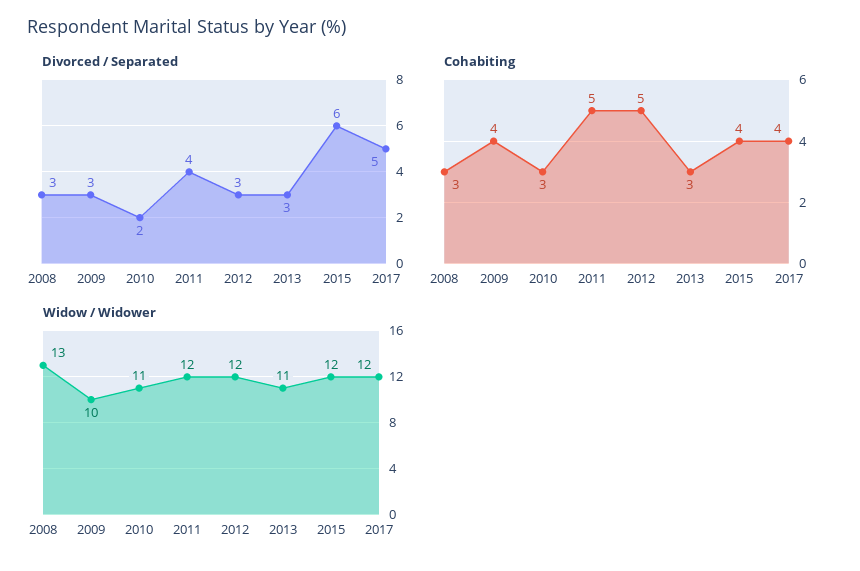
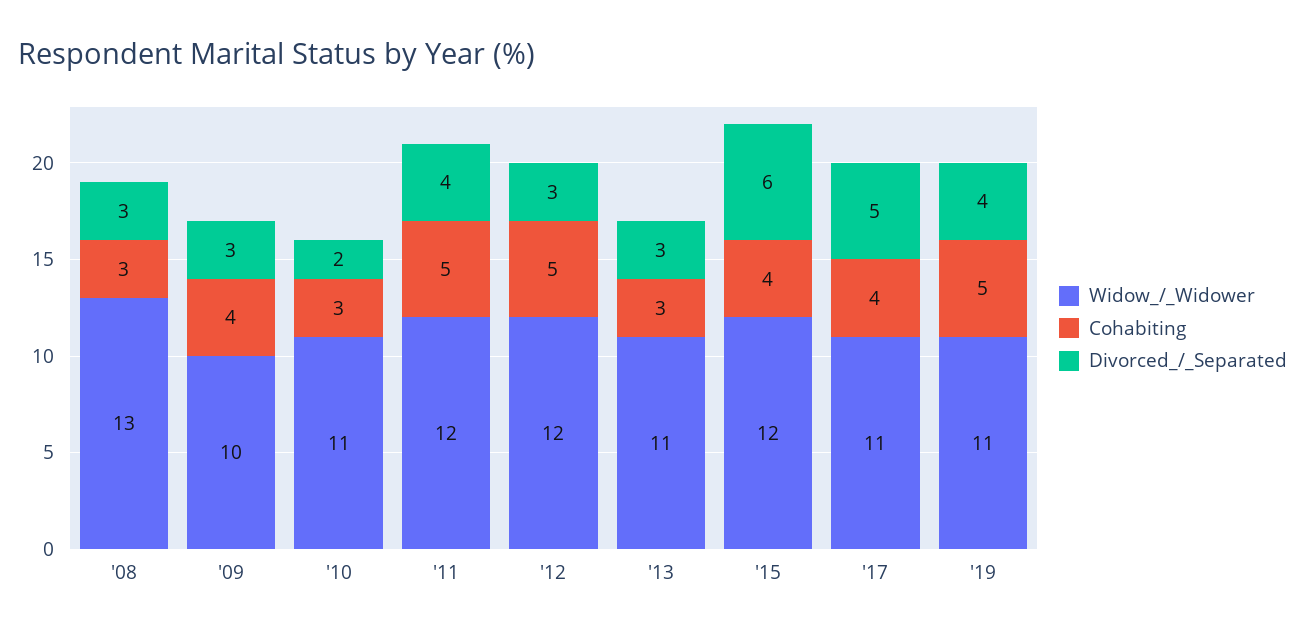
Widow / Widower, 2017: 12 -> 11
Widow / Widower, '19: none -> 11
Cohabiting, '19: none -> 5
Divorced / Separated, '19: none -> 4

